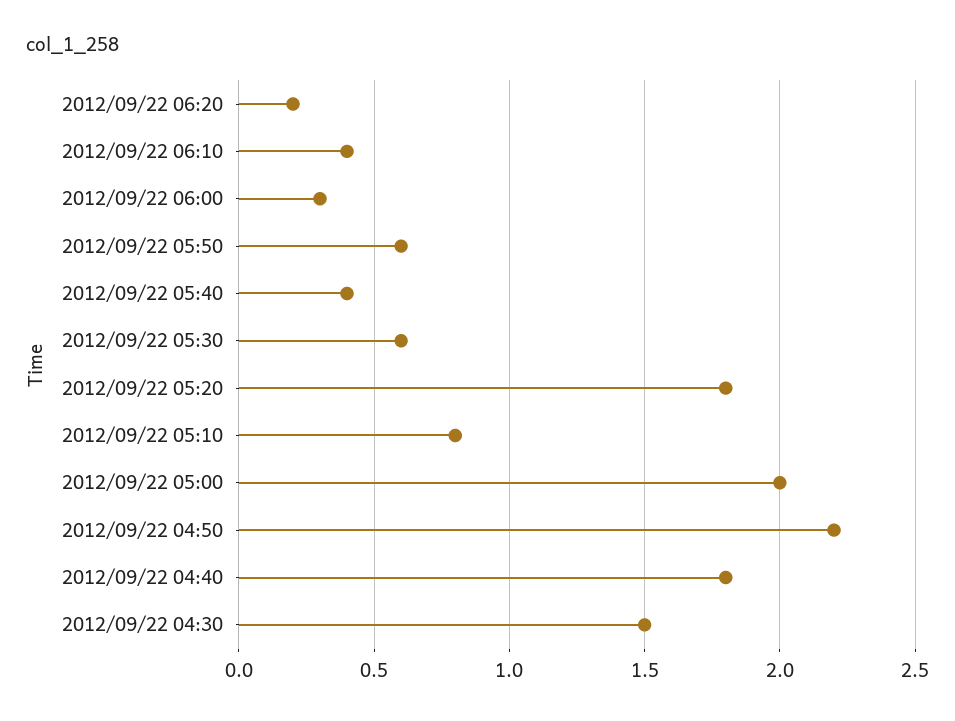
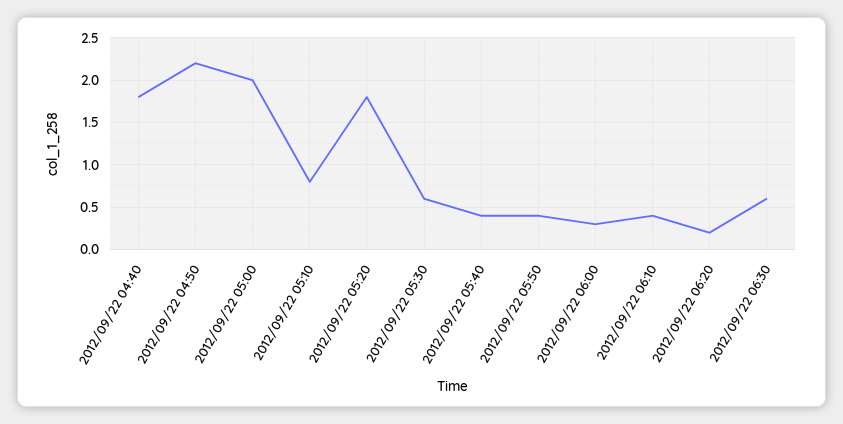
2012/09/22 05:50: 0.6 -> 0.4
2012/09/22 04:30: 1.5 -> none
2012/09/22 06:30: none -> 0.6

